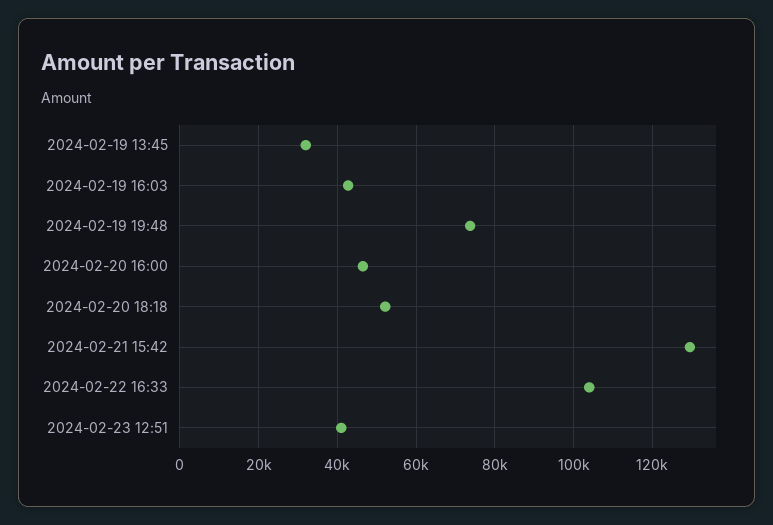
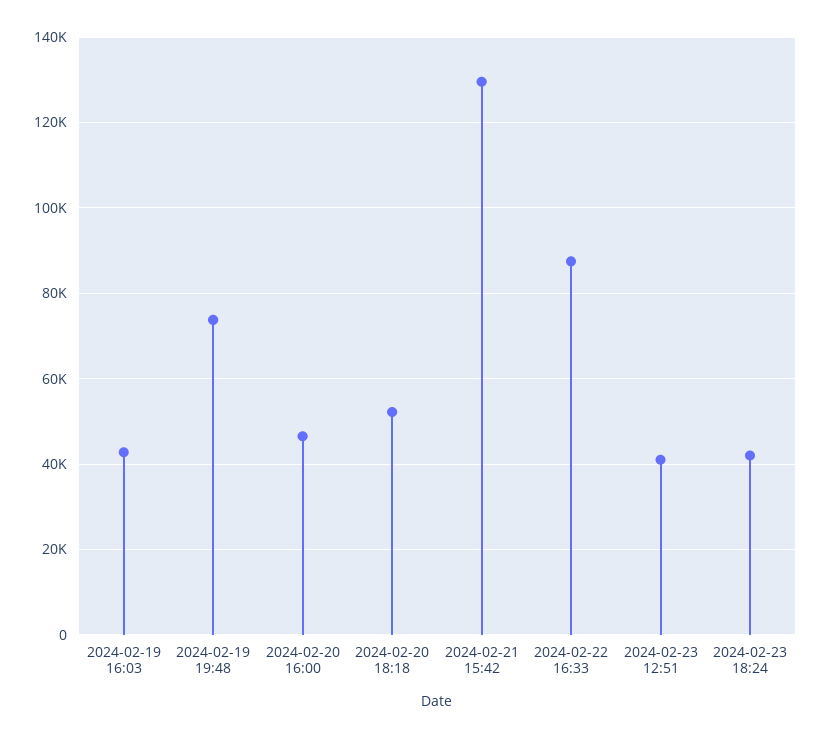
2024-02-19 13:45: 32000 -> none
2024-02-22 16:33: 104000 -> 88000
2024-02-23 18:24: none -> 42000

